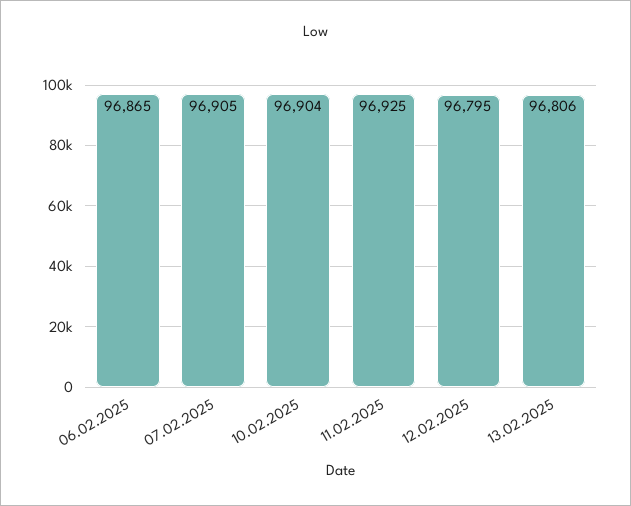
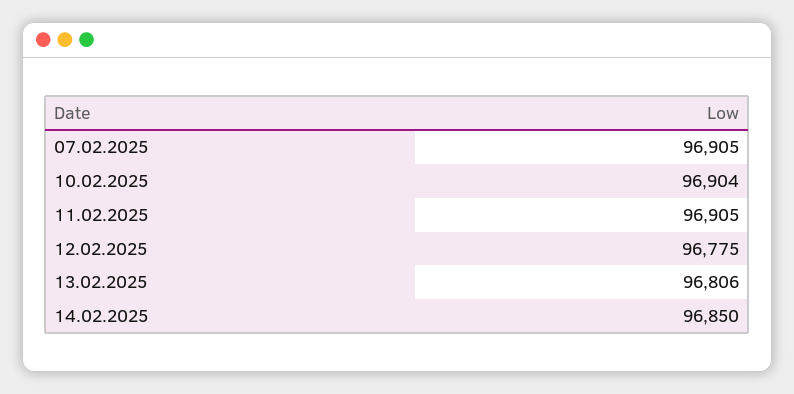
06.02.2025: 96865 -> none
11.02.2025: 96925 -> 96905
12.02.2025: 96795 -> 96775
14.02.2025: none -> 96850

